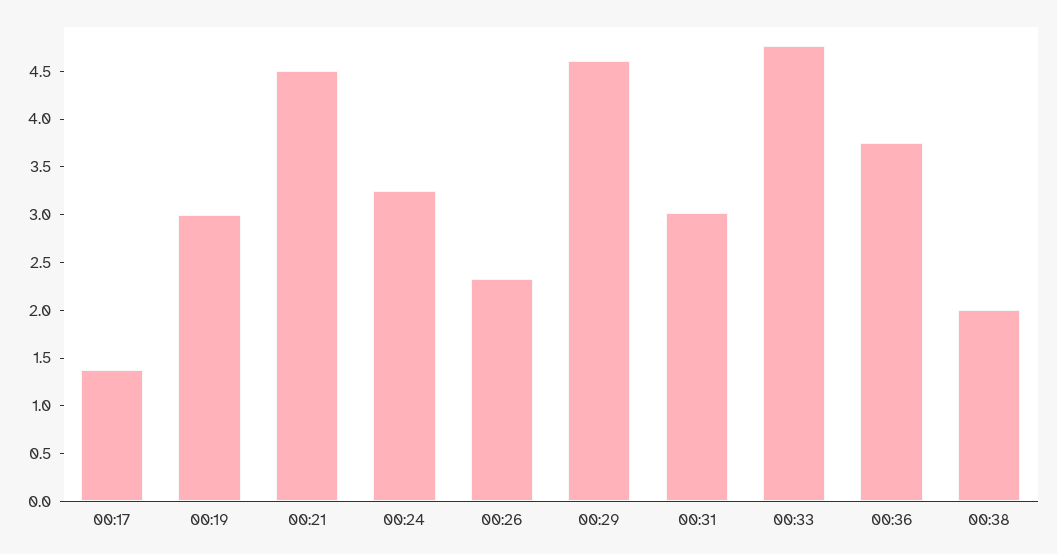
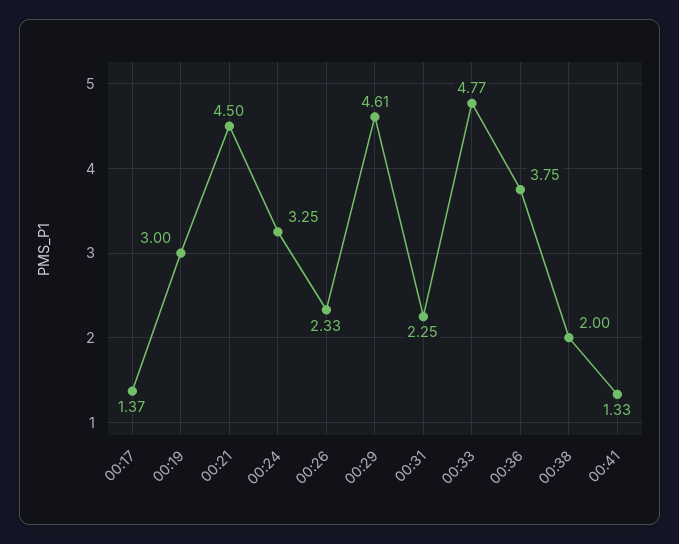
00:31: 3 -> 2.25
00:41: none -> 1.33

